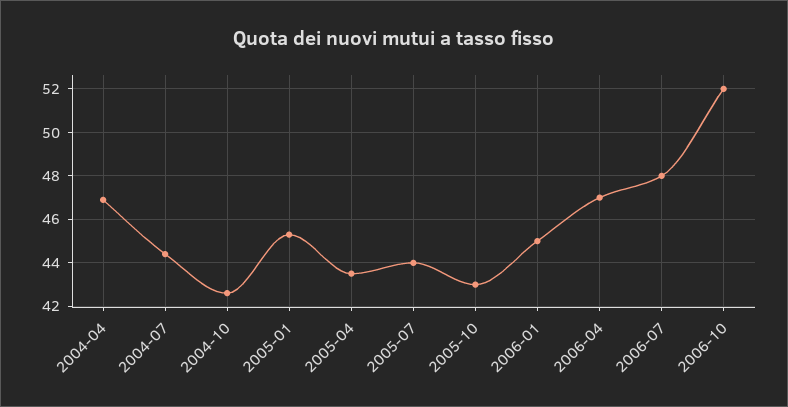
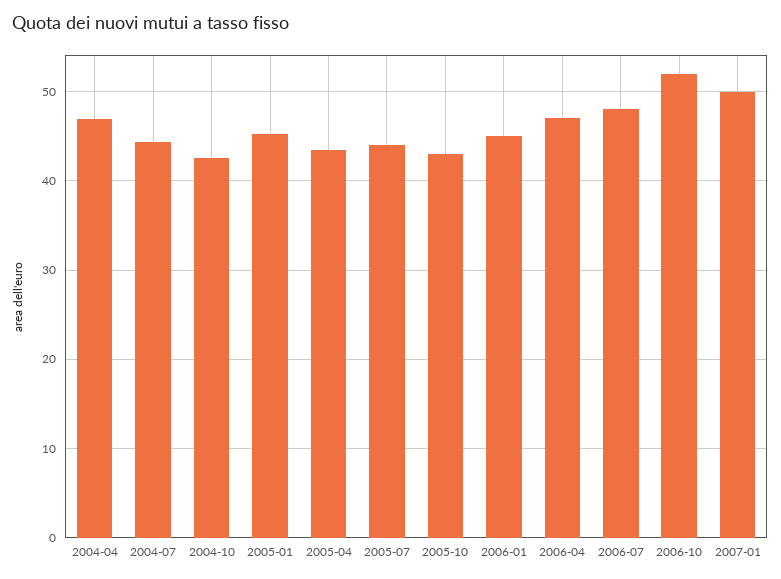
2007-01: none -> 50

